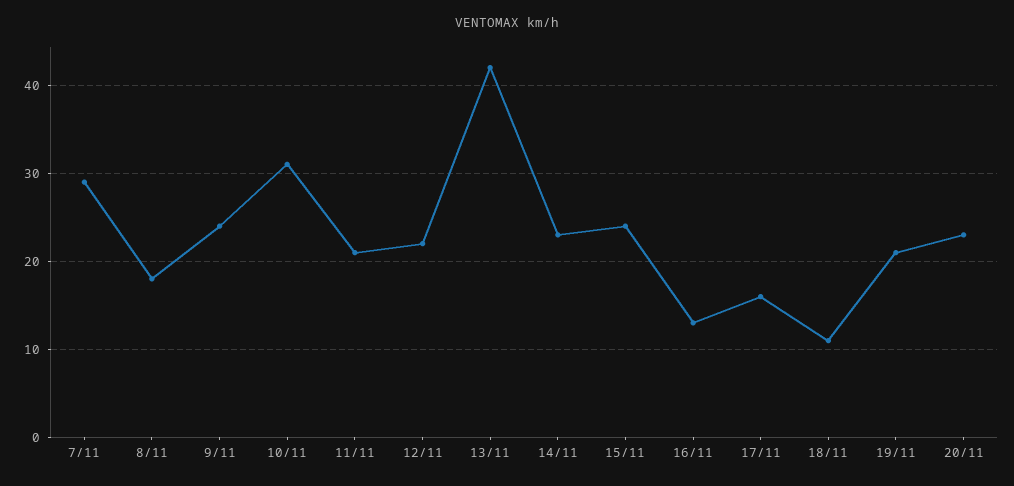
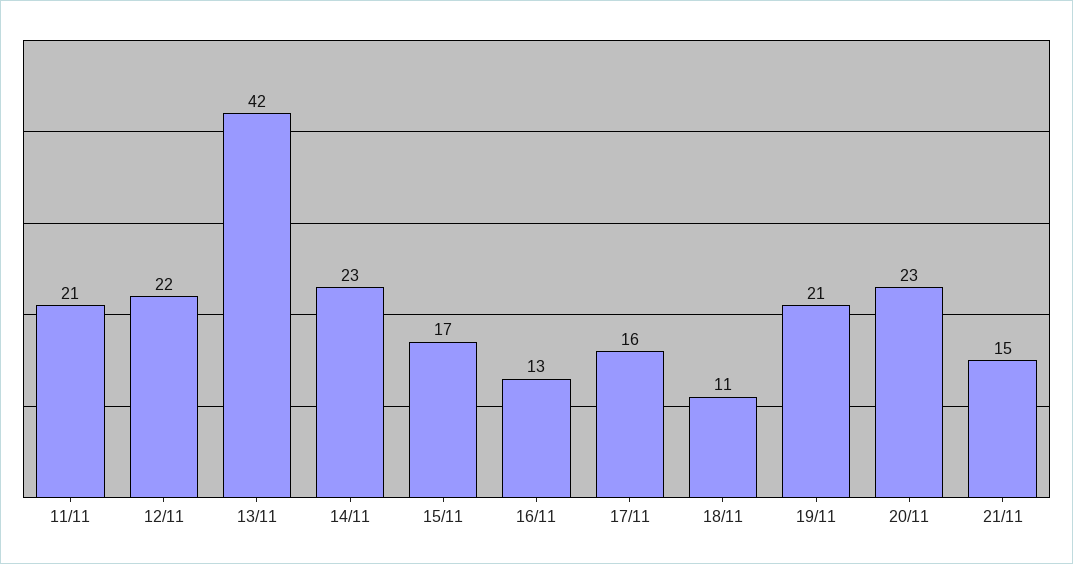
7/11: 29 -> none
8/11: 18 -> none
9/11: 24 -> none
10/11: 31 -> none
15/11: 24 -> 17
21/11: none -> 15

